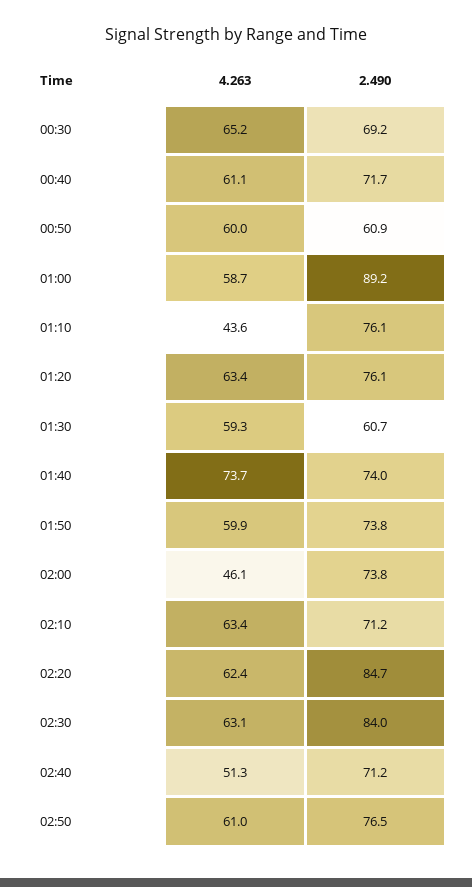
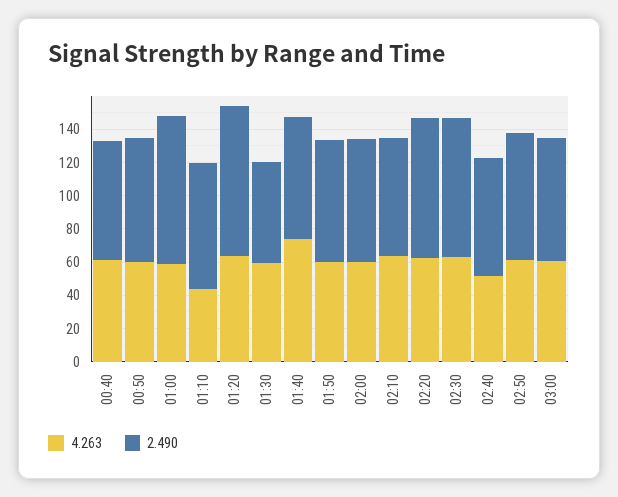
4.263, 00:30: 65.2 -> none
2.490, 00:30: 69.2 -> none
2.490, 00:50: 60.9 -> 75
2.490, 01:20: 76.1 -> 90
4.263, 02:00: 46.1 -> 60
4.263, 03:00: none -> 60
2.490, 03:00: none -> 75

